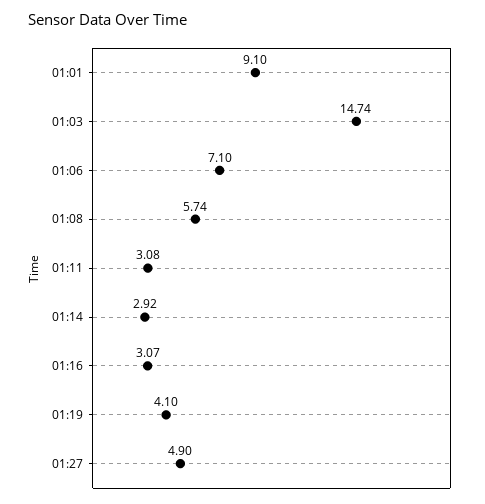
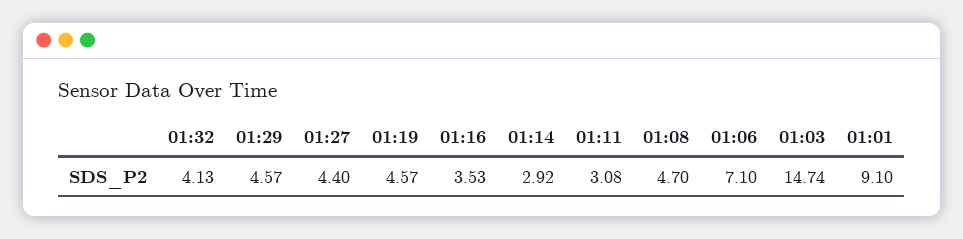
01:08: 5.74 -> 4.7
01:16: 3.07 -> 3.53
01:19: 4.1 -> 4.57
01:27: 4.9 -> 4.4
01:32: none -> 4.13
01:29: none -> 4.57

